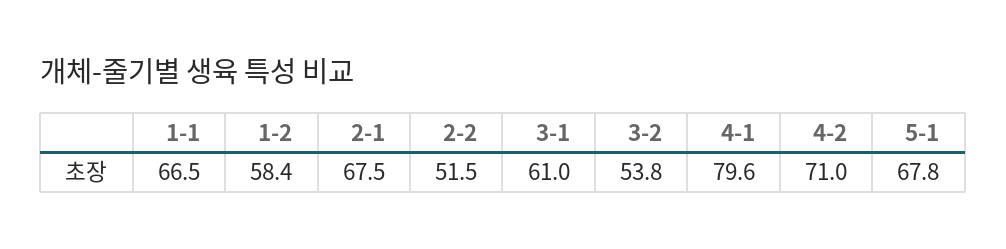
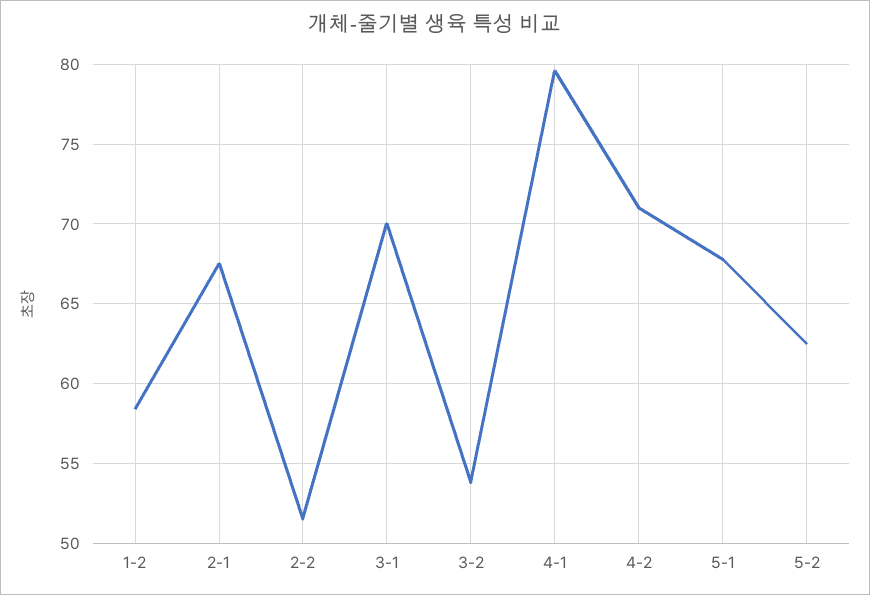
1-1: 66.5 -> none
3-1: 61 -> 70
5-2: none -> 62.5

